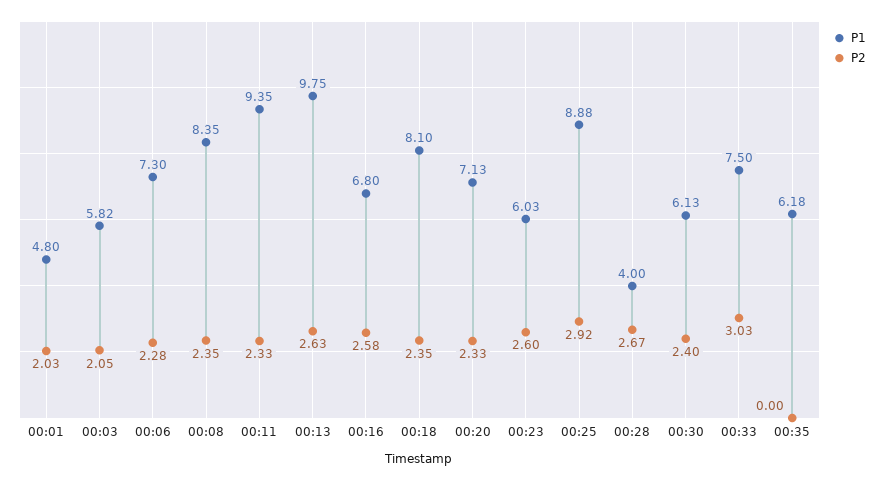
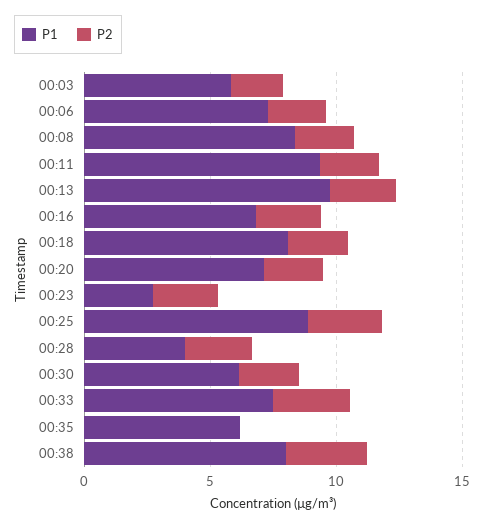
P1, 00:01: 4.8 -> none
P2, 00:01: 2.03 -> none
P1, 00:23: 6.03 -> 3
P1, 00:38: none -> 8
P2, 00:38: none -> 3

